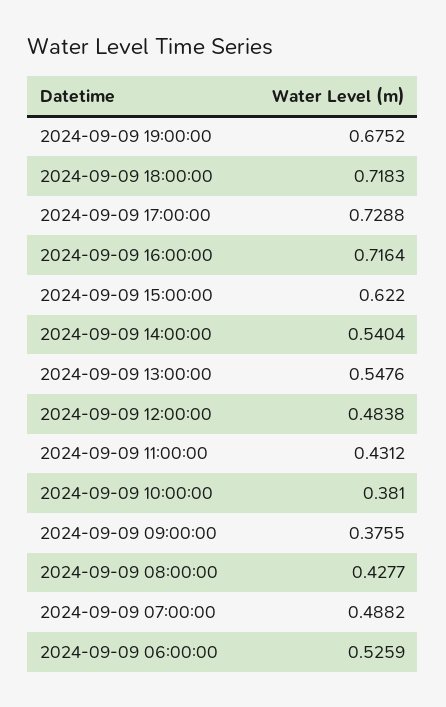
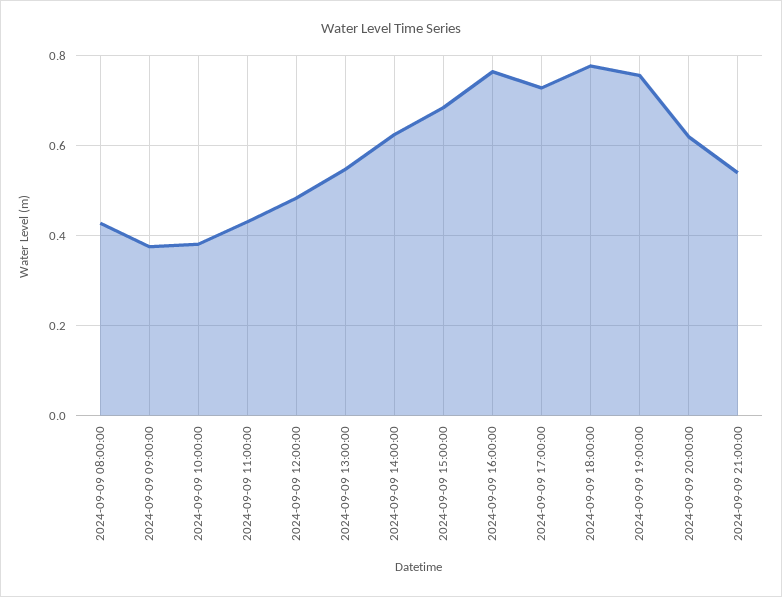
2024-09-09 19:00:00: 0.6752 -> 0.76
2024-09-09 18:00:00: 0.7183 -> 0.78
2024-09-09 16:00:00: 0.7164 -> 0.76
2024-09-09 15:00:00: 0.622 -> 0.68
2024-09-09 14:00:00: 0.5404 -> 0.62
2024-09-09 07:00:00: 0.4882 -> none
2024-09-09 06:00:00: 0.5259 -> none
2024-09-09 20:00:00: none -> 0.62
2024-09-09 21:00:00: none -> 0.54

